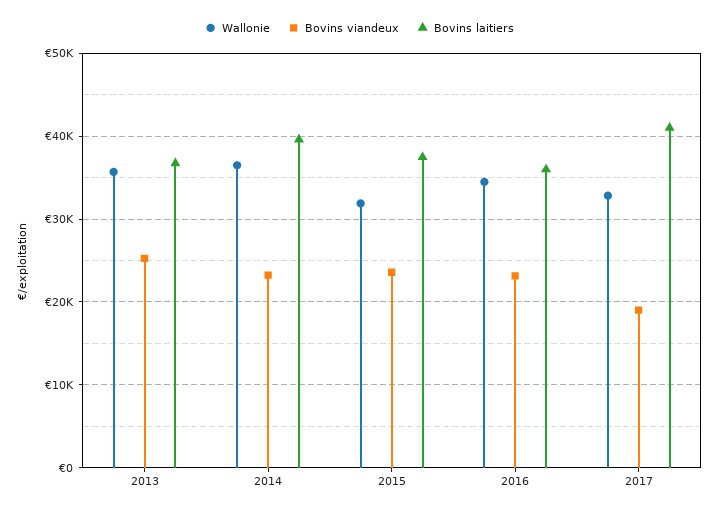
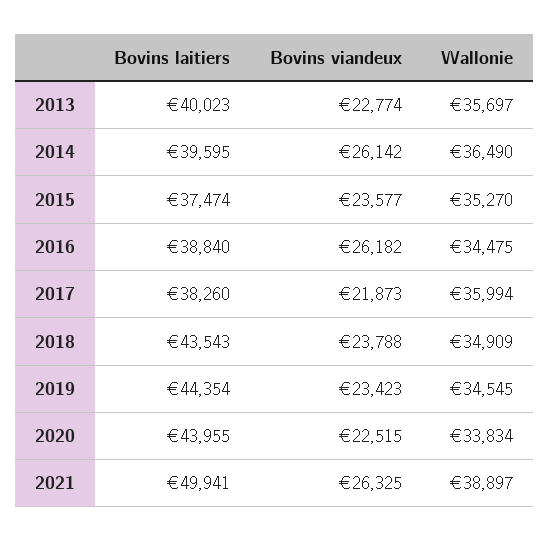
Bovins viandeux, 2013: 25000 -> 22774
Bovins laitiers, 2013: 37000 -> 40023
Bovins viandeux, 2014: 23000 -> 26142
Wallonie, 2015: 32000 -> 35270
Bovins viandeux, 2016: 23000 -> 26182
Bovins laitiers, 2016: 36000 -> 38840
Wallonie, 2017: 33000 -> 35994
Bovins viandeux, 2017: 19000 -> 21873
Bovins laitiers, 2017: 41000 -> 38260
Bovins laitiers, 2018: none -> 43543
Bovins viandeux, 2018: none -> 23788
Wallonie, 2018: none -> 34909
Bovins laitiers, 2019: none -> 44354
Bovins viandeux, 2019: none -> 23423
Wallonie, 2019: none -> 34545
Bovins laitiers, 2020: none -> 43955
Bovins viandeux, 2020: none -> 22515
Wallonie, 2020: none -> 33834
Bovins laitiers, 2021: none -> 49941
Bovins viandeux, 2021: none -> 26325
Wallonie, 2021: none -> 38897

